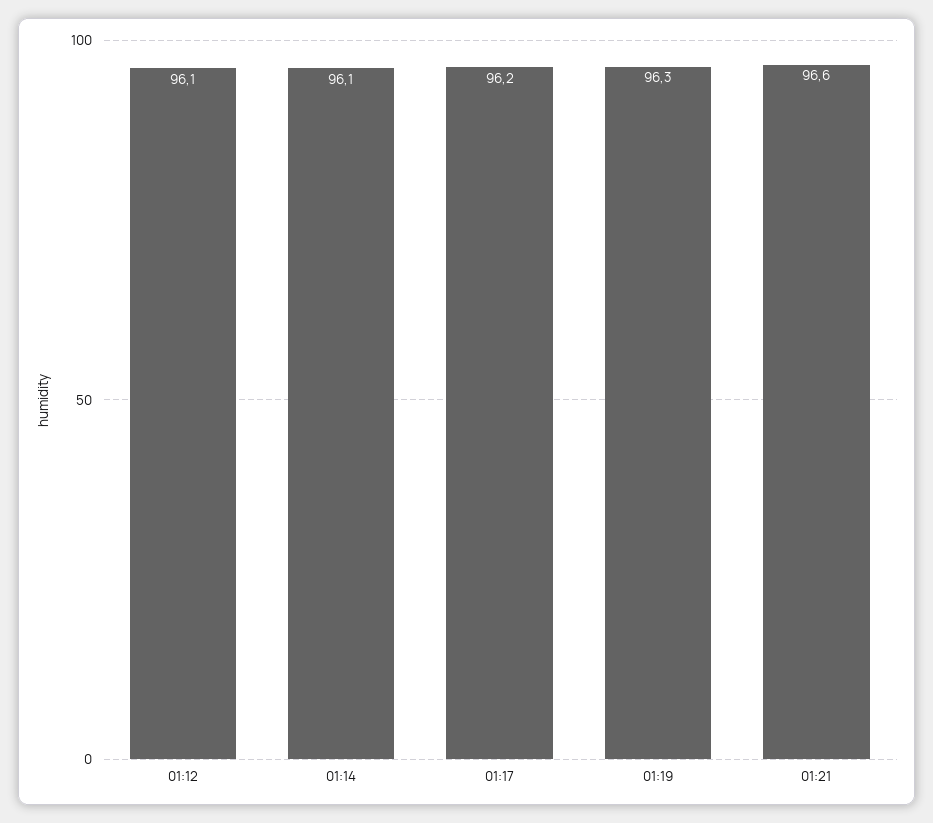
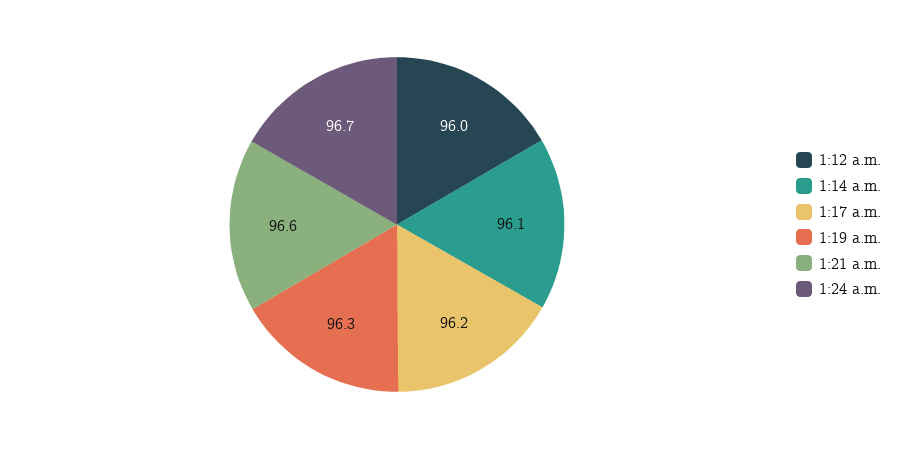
01:12: 96.1 -> 96
1:24 a.m.: none -> 96.7

